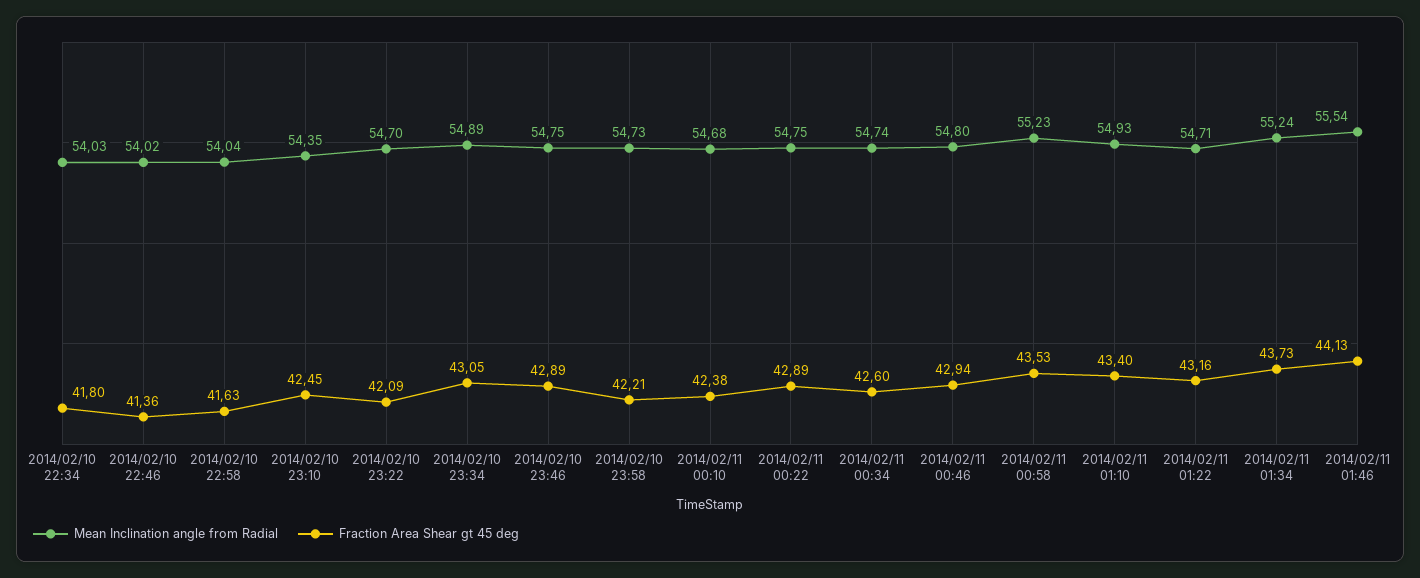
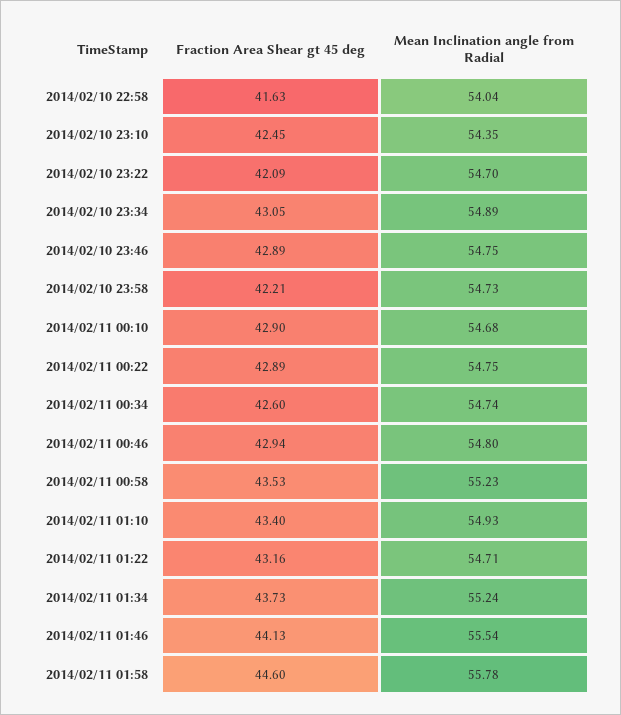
Mean Inclination angle from Radial, 2014/02/10 22:34: 54.03 -> none
Fraction Area Shear gt 45 deg, 2014/02/10 22:34: 41.8 -> none
Mean Inclination angle from Radial, 2014/02/10 22:46: 54.02 -> none
Fraction Area Shear gt 45 deg, 2014/02/10 22:46: 41.36 -> none
Fraction Area Shear gt 45 deg, 2014/02/11 00:10: 42.38 -> 42.9
Fraction Area Shear gt 45 deg, 2014/02/11 01:58: none -> 44.6
Mean Inclination angle from Radial, 2014/02/11 01:58: none -> 55.78

